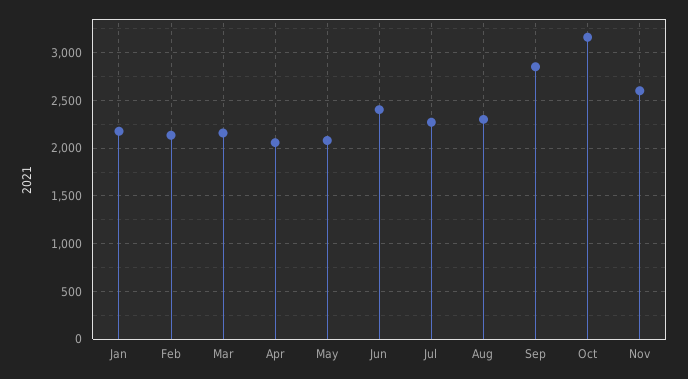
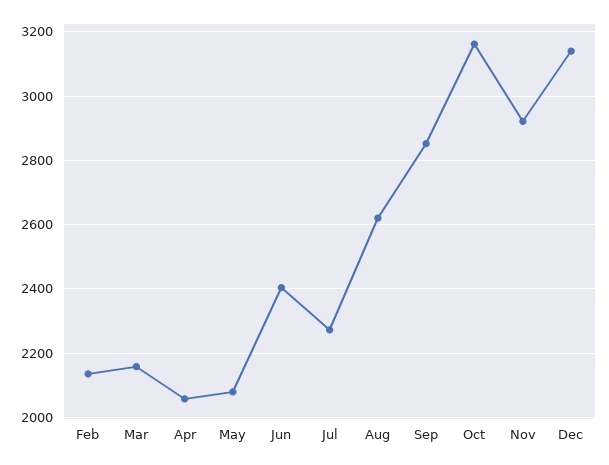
Jan: 2200 -> none
Aug: 2300 -> 2620
Nov: 2600 -> 2920
Dec: none -> 3140

